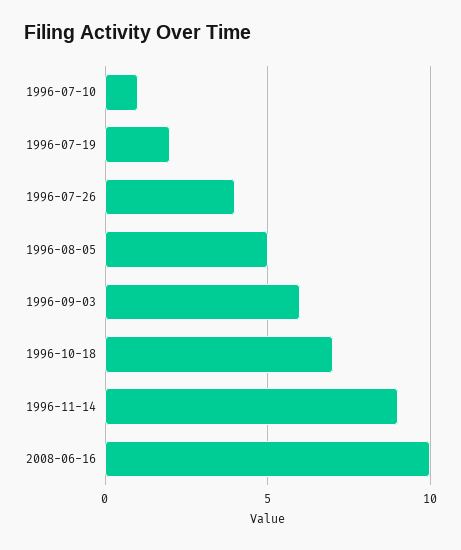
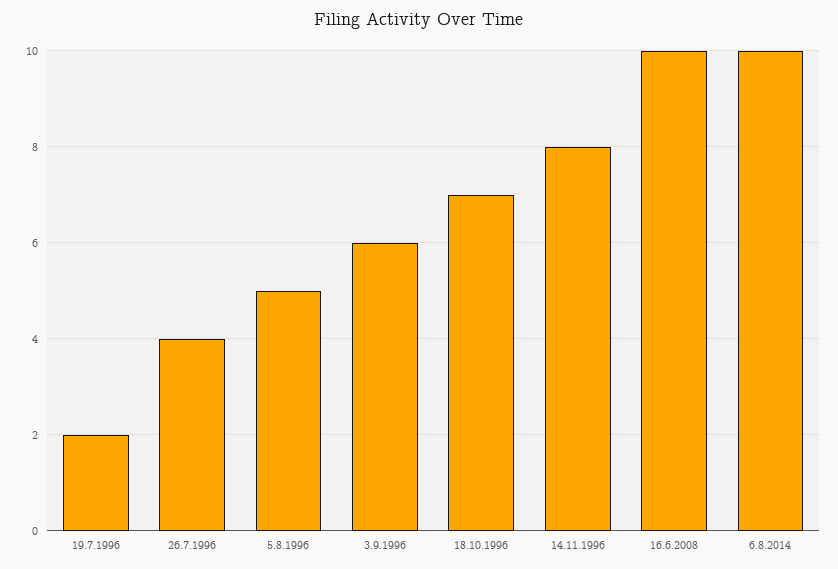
1996-07-10: 1 -> none
1996-11-14: 9 -> 8
6.8.2014: none -> 10

